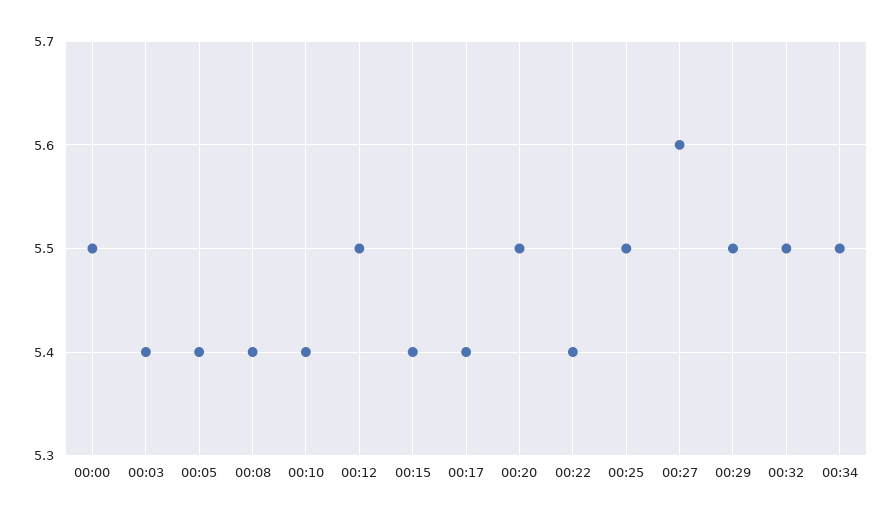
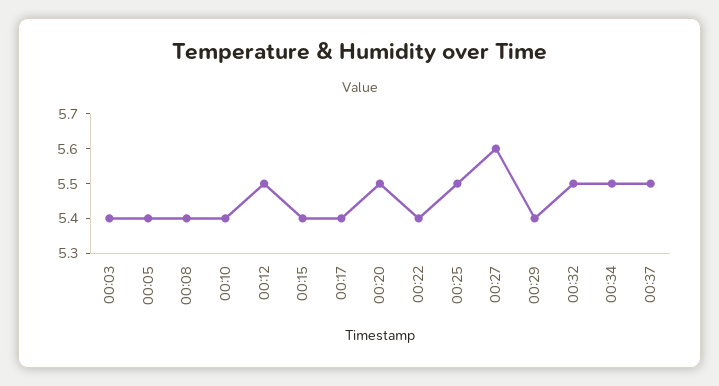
00:00: 5.5 -> none
00:29: 5.5 -> 5.4
00:37: none -> 5.5

